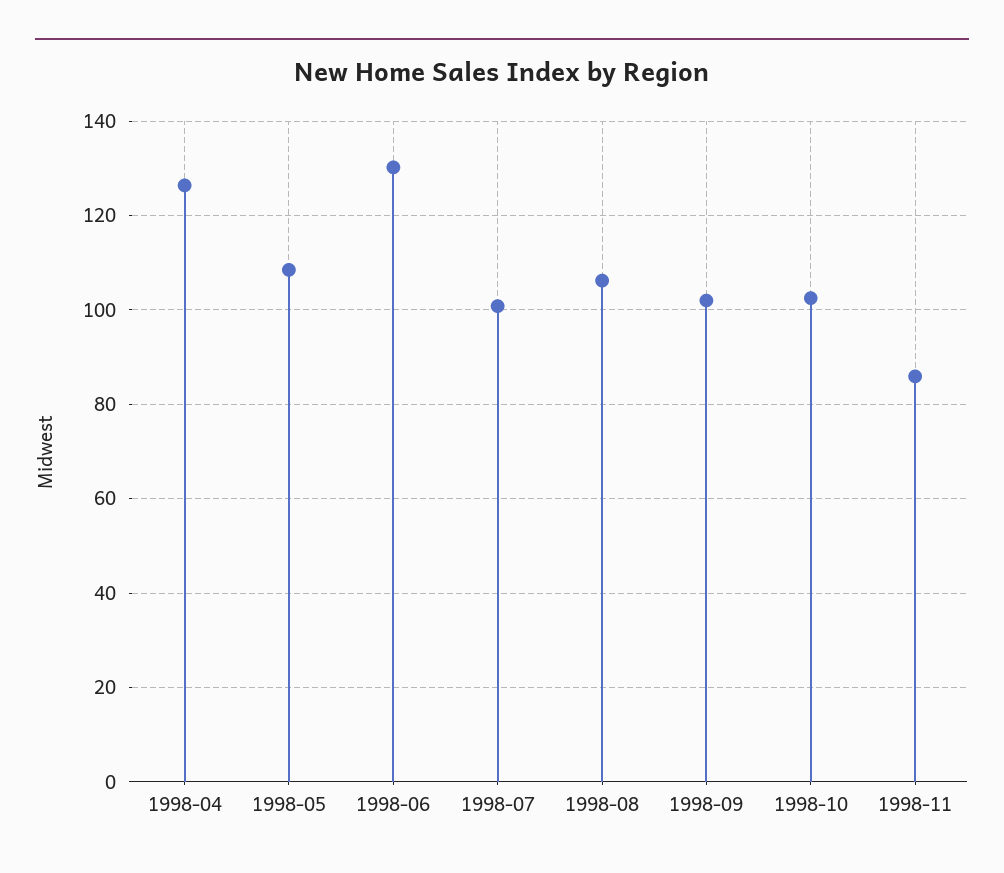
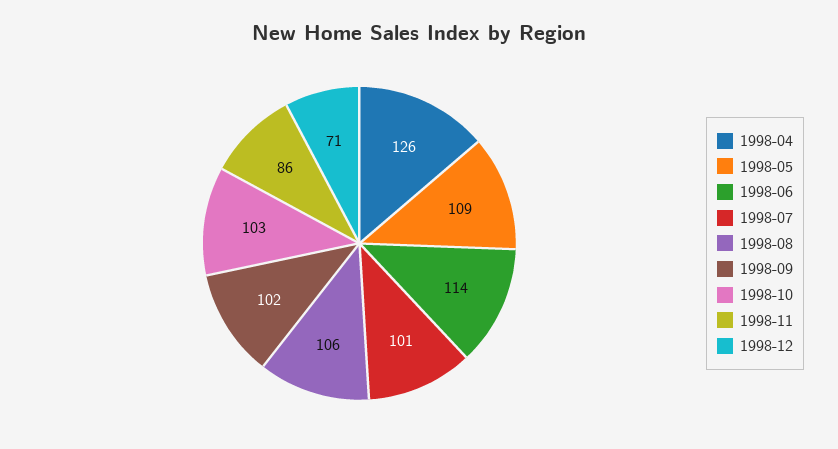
1998-06: 130 -> 114
1998-12: none -> 71

